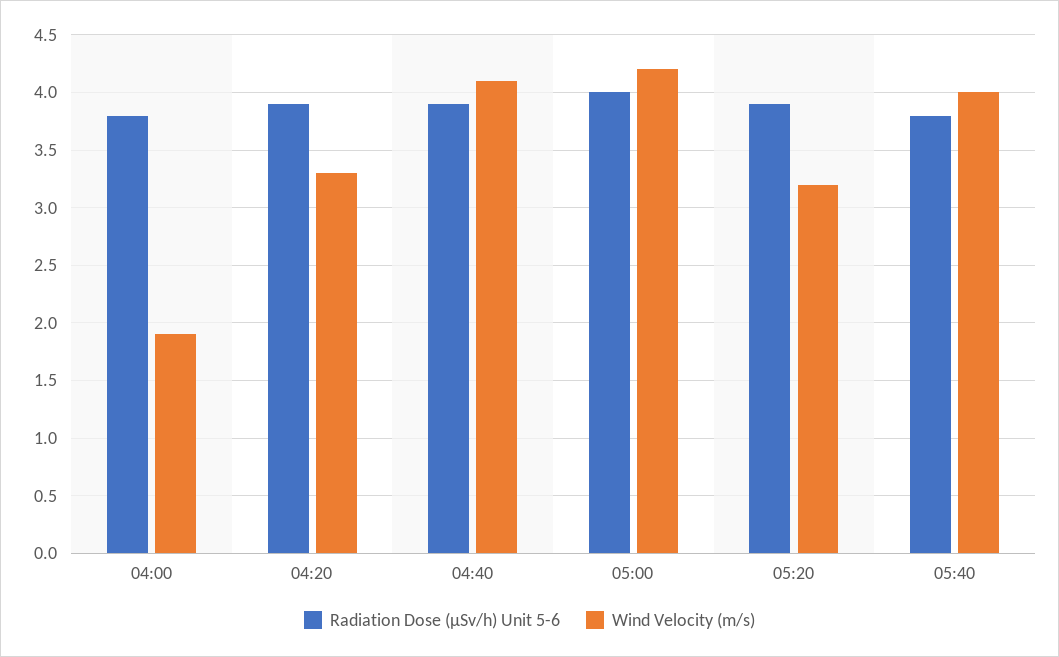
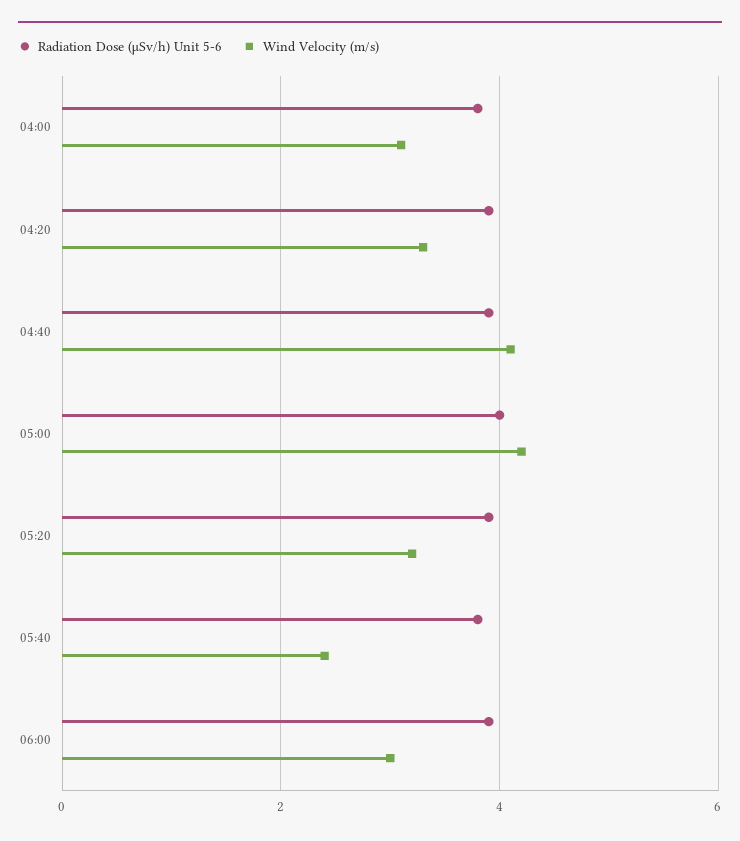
Wind Velocity (m/s), 04:00: 1.9 -> 3
Wind Velocity (m/s), 05:40: 4 -> 2.5
Radiation Dose (μSv/h) Unit 5-6, 06:00: none -> 4
Wind Velocity (m/s), 06:00: none -> 3

